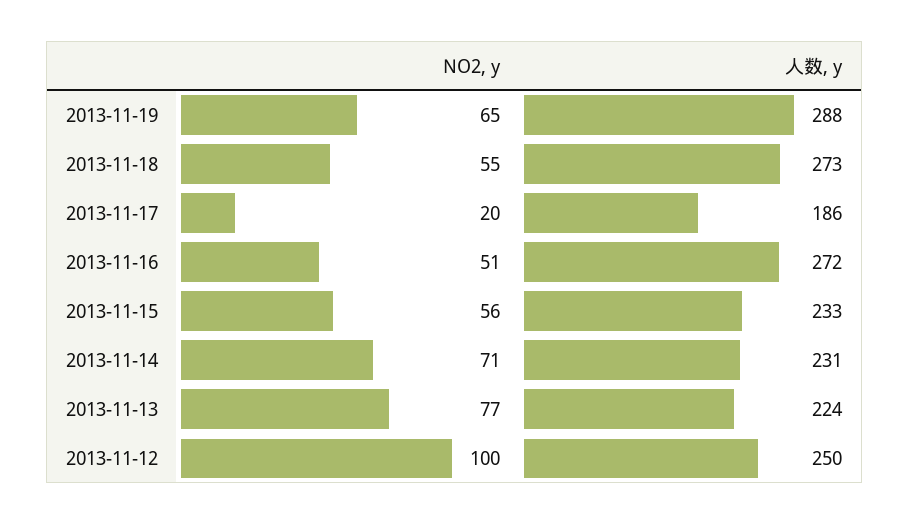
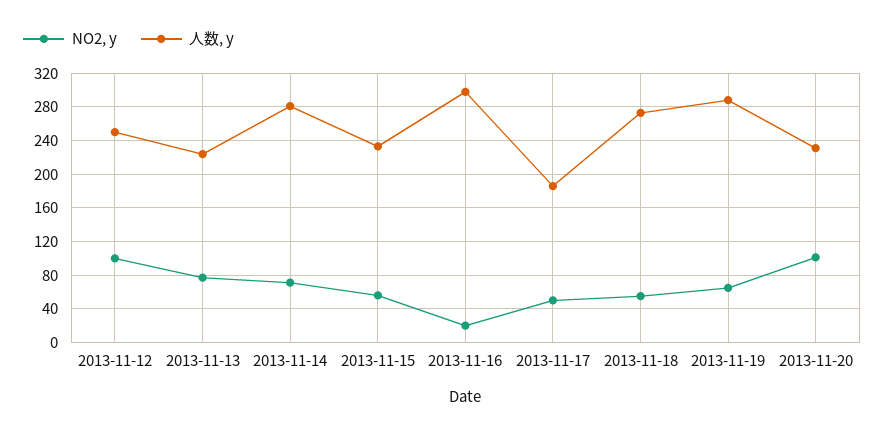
NO2, y, 2013-11-17: 20 -> 50
NO2, y, 2013-11-16: 51 -> 20
人数, y, 2013-11-16: 272 -> 300
人数, y, 2013-11-14: 231 -> 280
NO2, y, 2013-11-20: none -> 100
人数, y, 2013-11-20: none -> 230

